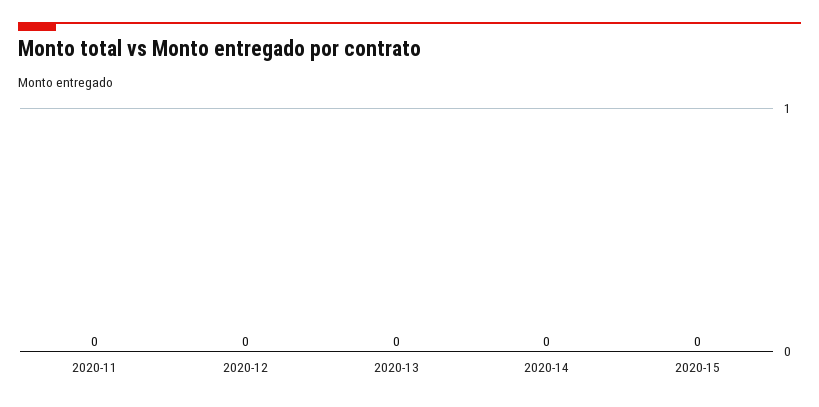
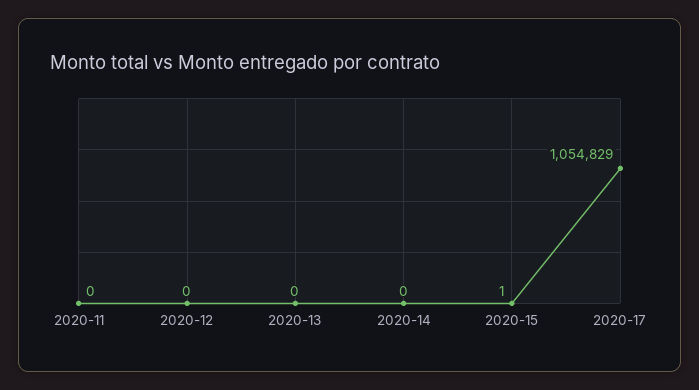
2020-15: 0 -> 1
2020-17: none -> 1054829

